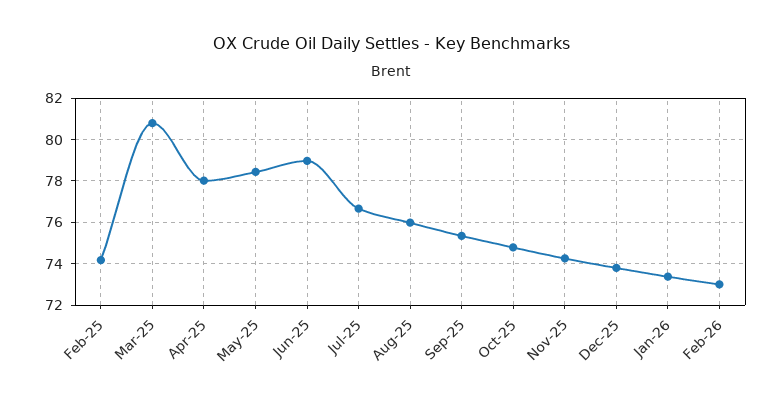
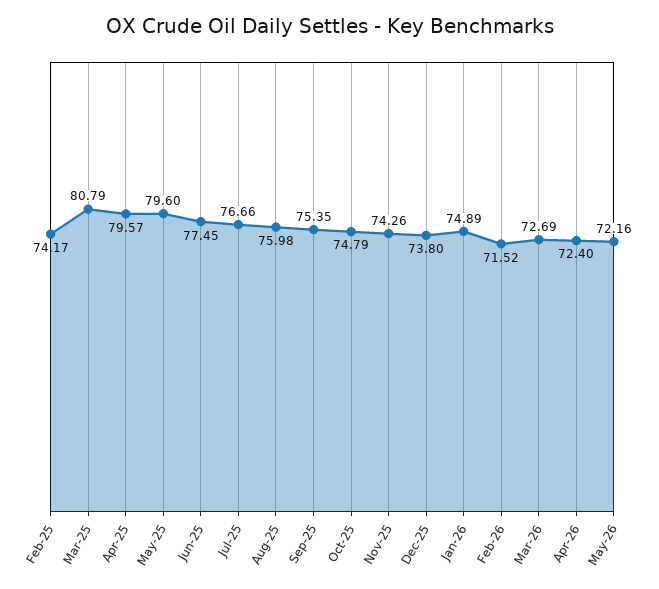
Apr-25: 78 -> 79.57
May-25: 78.5 -> 79.6
Jun-25: 79 -> 77.45
Jan-26: 73.5 -> 74.89
Feb-26: 73 -> 71.52
Mar-26: none -> 72.69
Apr-26: none -> 72.4
May-26: none -> 72.16

